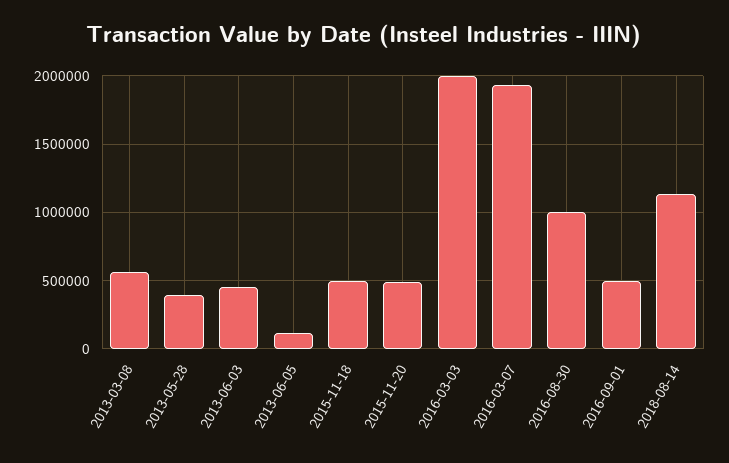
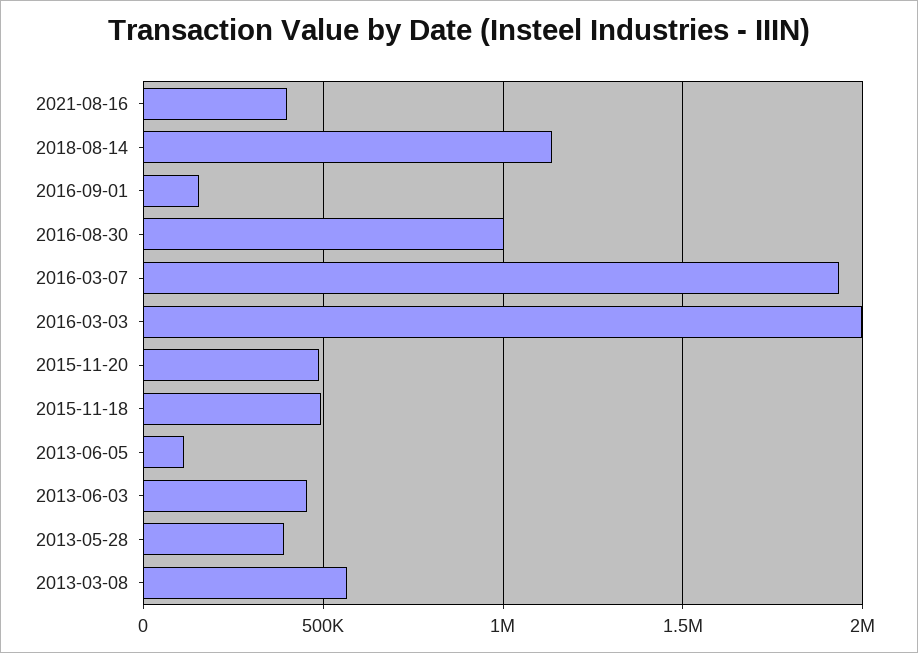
2016-09-01: 500000 -> 150000
2021-08-16: none -> 400000

